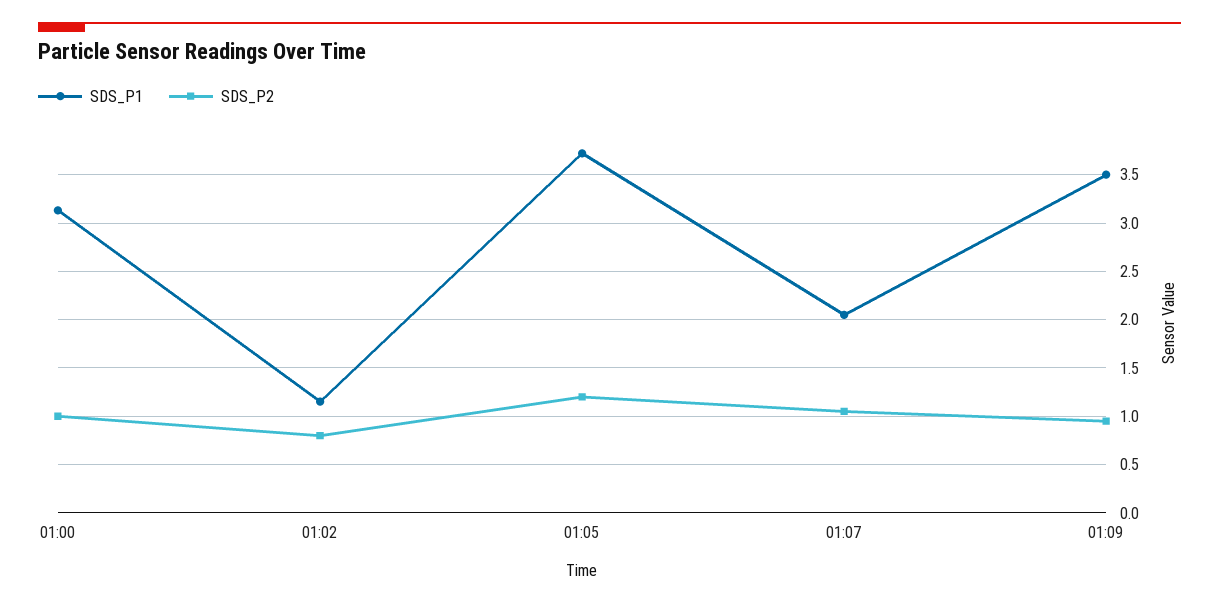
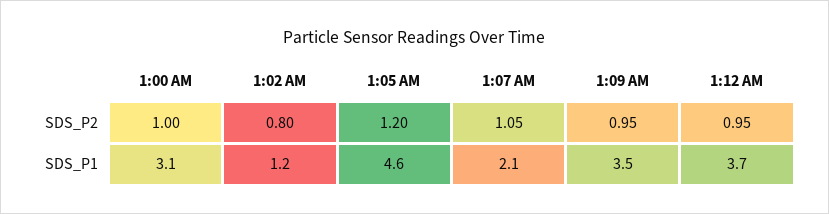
SDS_P1, 01:05: 3.7 -> 4.6
SDS_P2, 1:12 AM: none -> 0.95
SDS_P1, 1:12 AM: none -> 3.7

